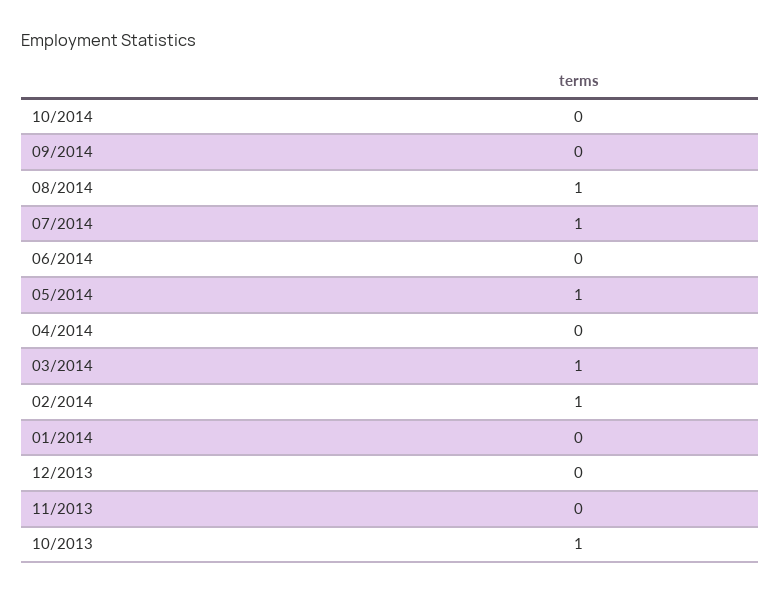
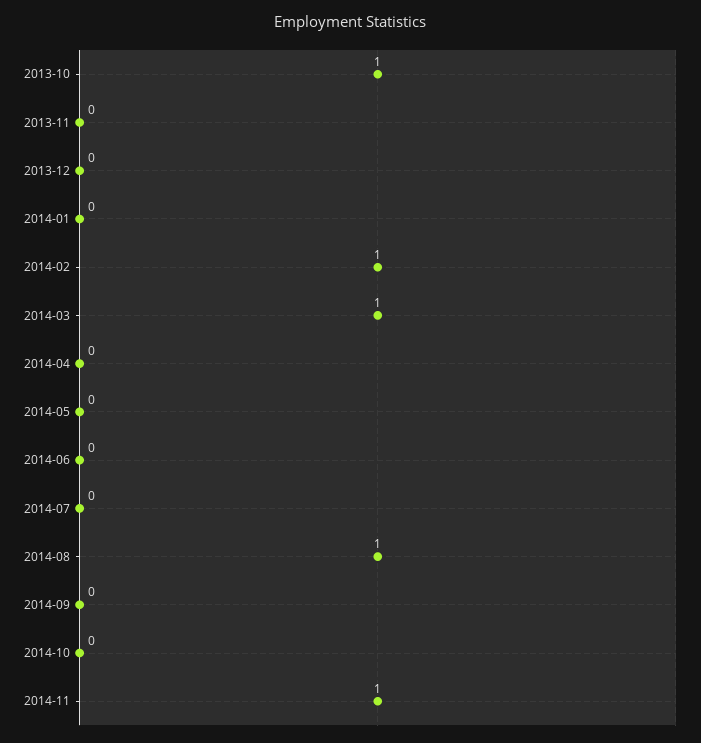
07/2014: 1 -> 0
05/2014: 1 -> 0
2014-11: none -> 1

